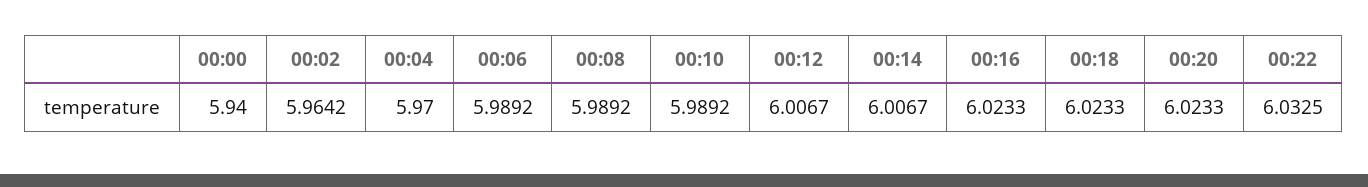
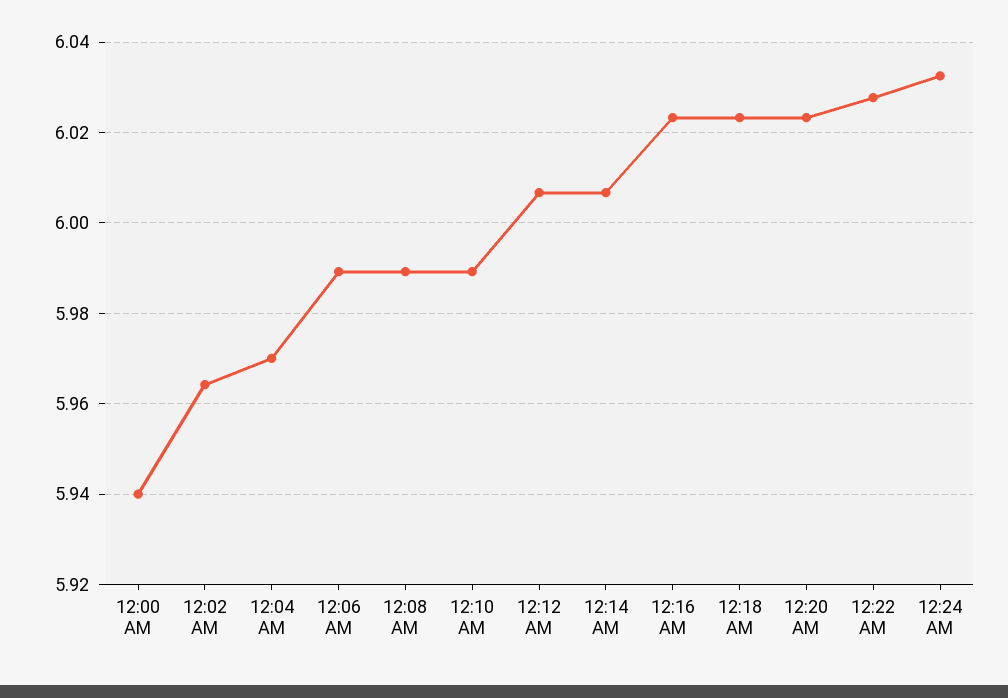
00:22: 6.0325 -> 6.028
12:24 AM: none -> 6.032

